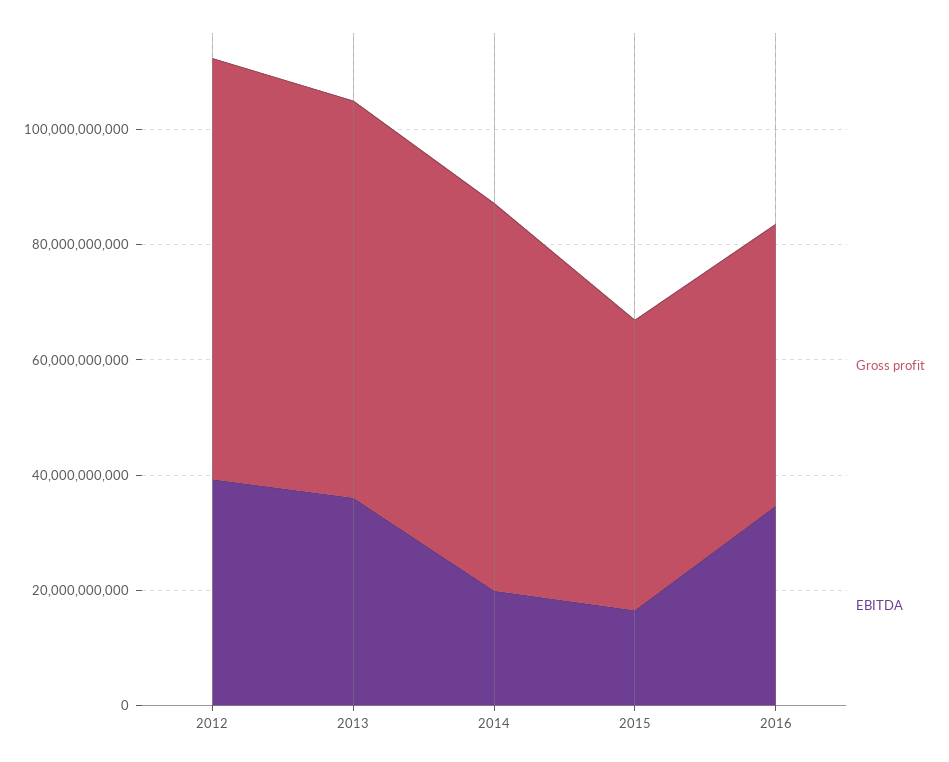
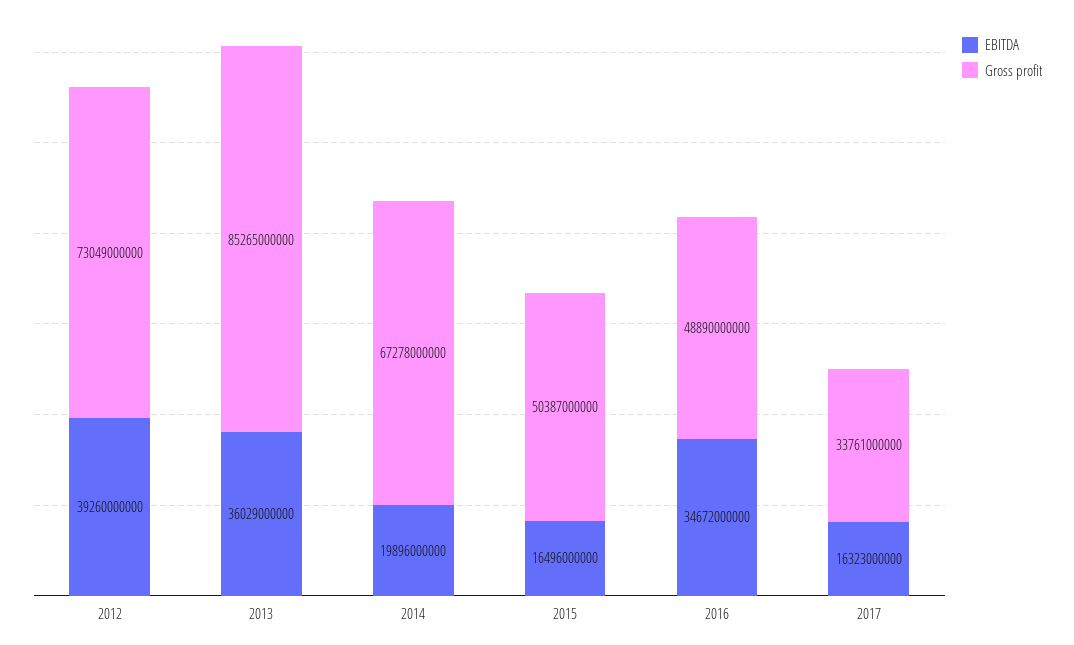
Gross profit, 2013: 70000000000 -> 85265000000
EBITDA, 2017: none -> 16323000000
Gross profit, 2017: none -> 33761000000

